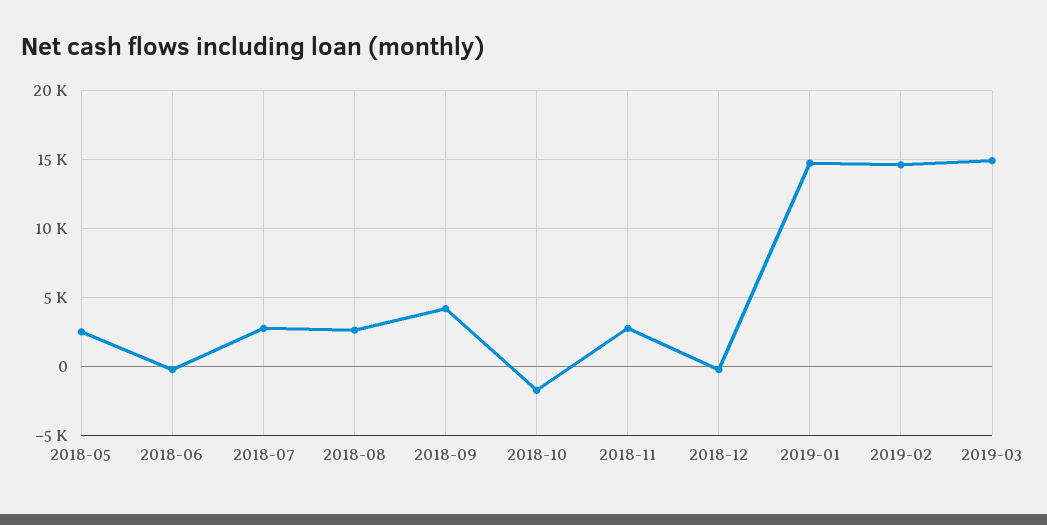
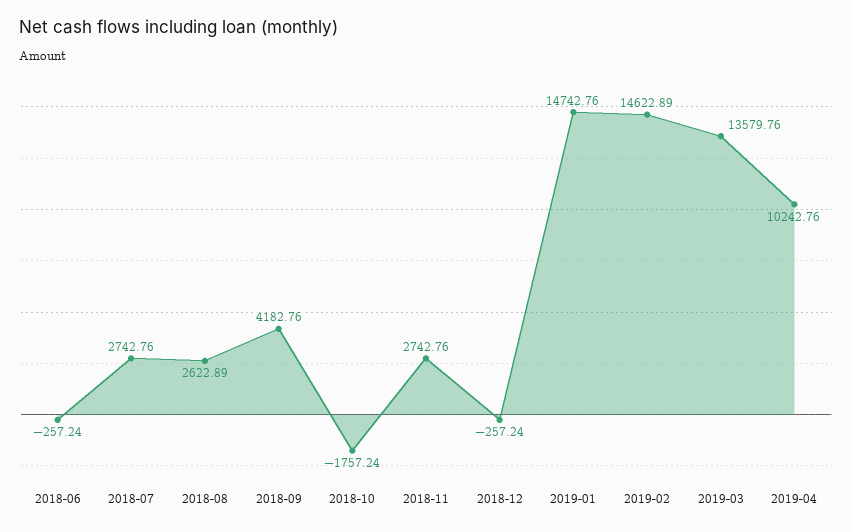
2018-05: 2500 -> none
2019-03: 15000 -> 13579.76
2019-04: none -> 10242.76

